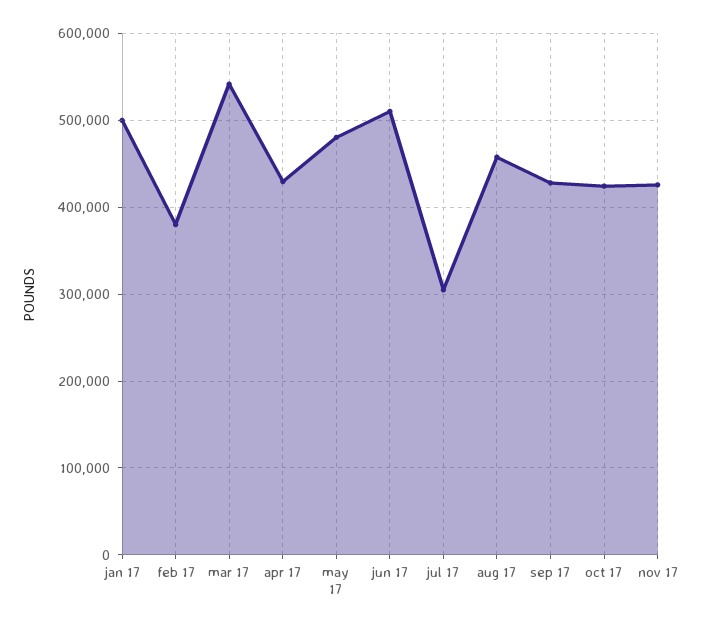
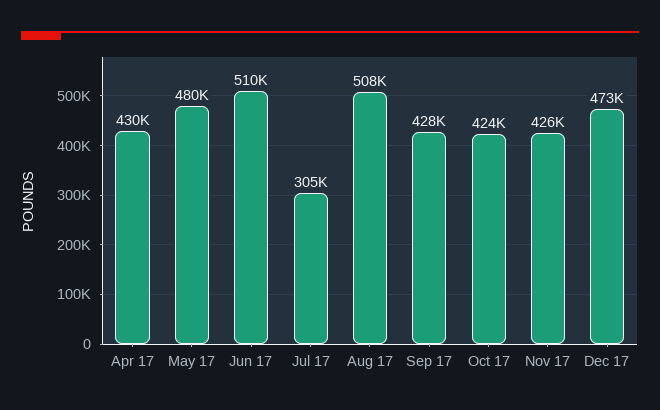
jan 17: 500000 -> none
feb 17: 380000 -> none
mar 17: 540000 -> none
aug 17: 460000 -> 508000
Dec 17: none -> 473000

